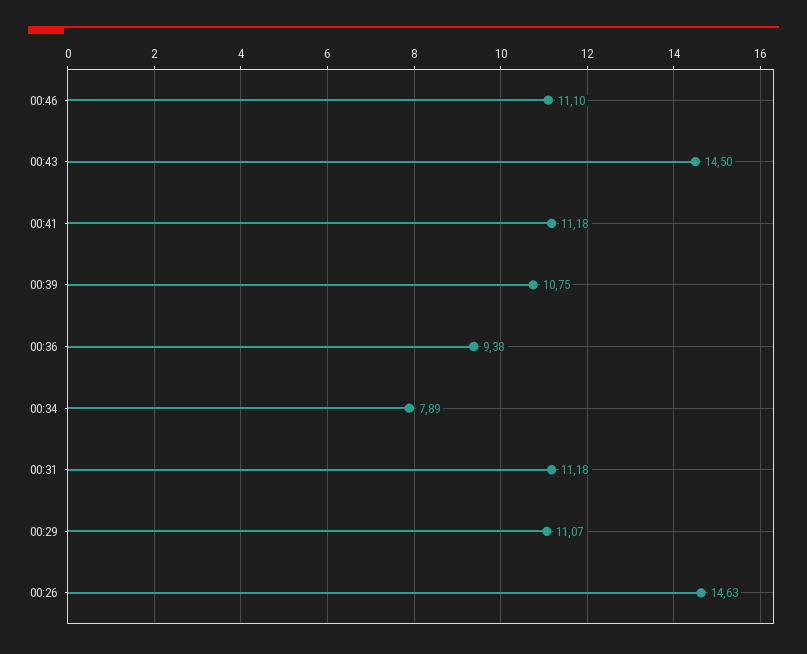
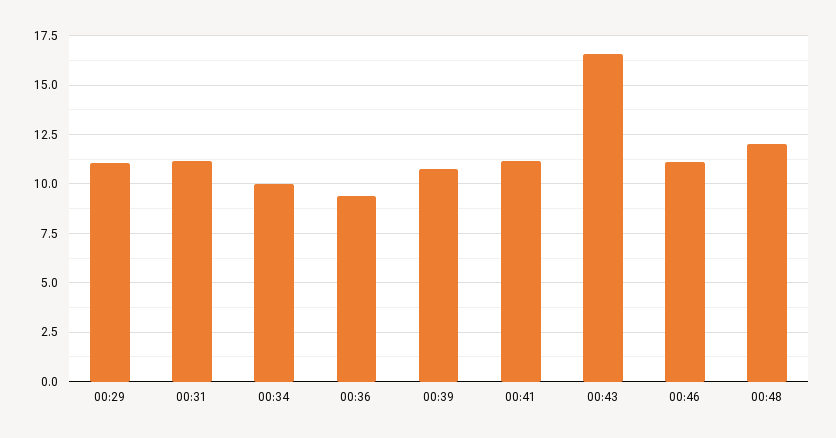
00:43: 14.5 -> 16.5
00:34: 7.89 -> 10
00:26: 14.63 -> none
00:48: none -> 12

